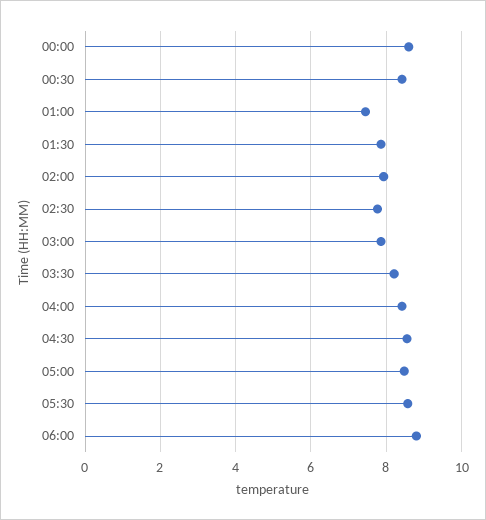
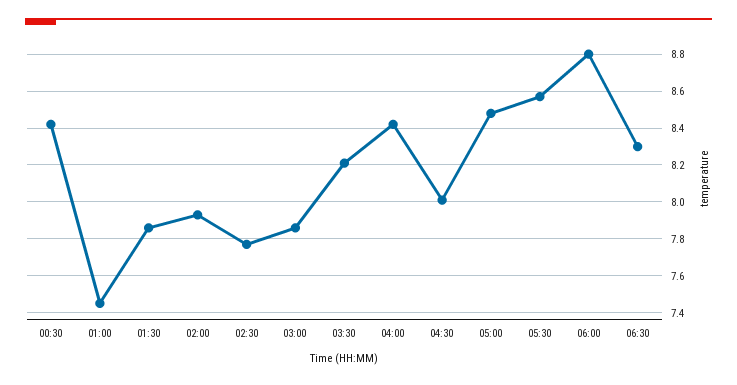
00:00: 8.6 -> none
04:30: 8.6 -> 8
06:30: none -> 8.3

